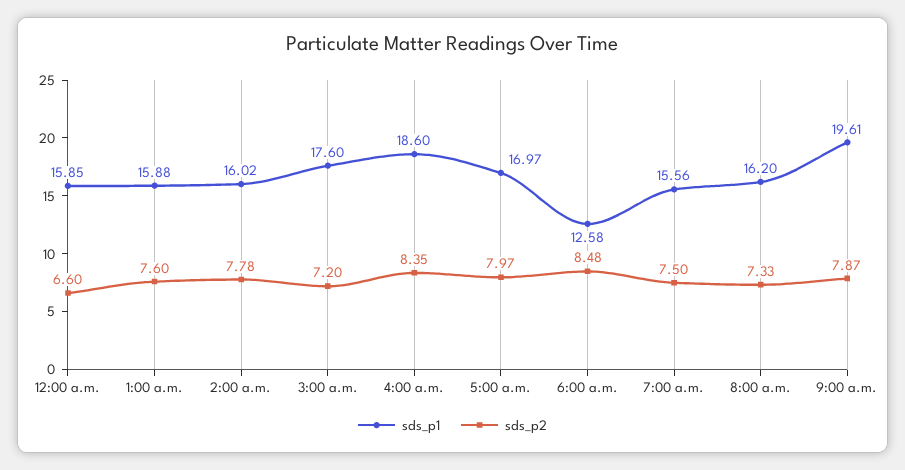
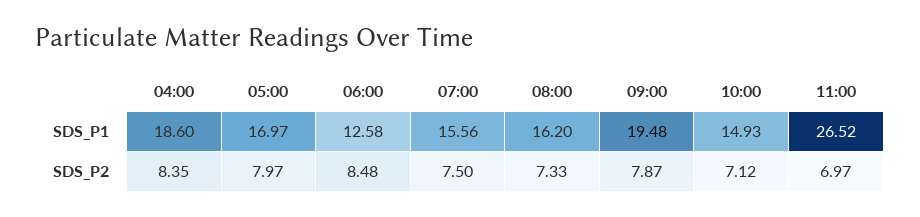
sds_p1, 12:00 a.m.: 15.85 -> none
sds_p2, 12:00 a.m.: 6.6 -> none
sds_p1, 1:00 a.m.: 15.88 -> none
sds_p2, 1:00 a.m.: 7.6 -> none
sds_p1, 2:00 a.m.: 16.02 -> none
sds_p2, 2:00 a.m.: 7.78 -> none
sds_p1, 3:00 a.m.: 17.6 -> none
sds_p2, 3:00 a.m.: 7.2 -> none
sds_p1, 9:00 a.m.: 19.61 -> 19.48
sds_p1, 10:00: none -> 14.93
sds_p1, 11:00: none -> 26.52
sds_p2, 10:00: none -> 7.12
sds_p2, 11:00: none -> 6.97

